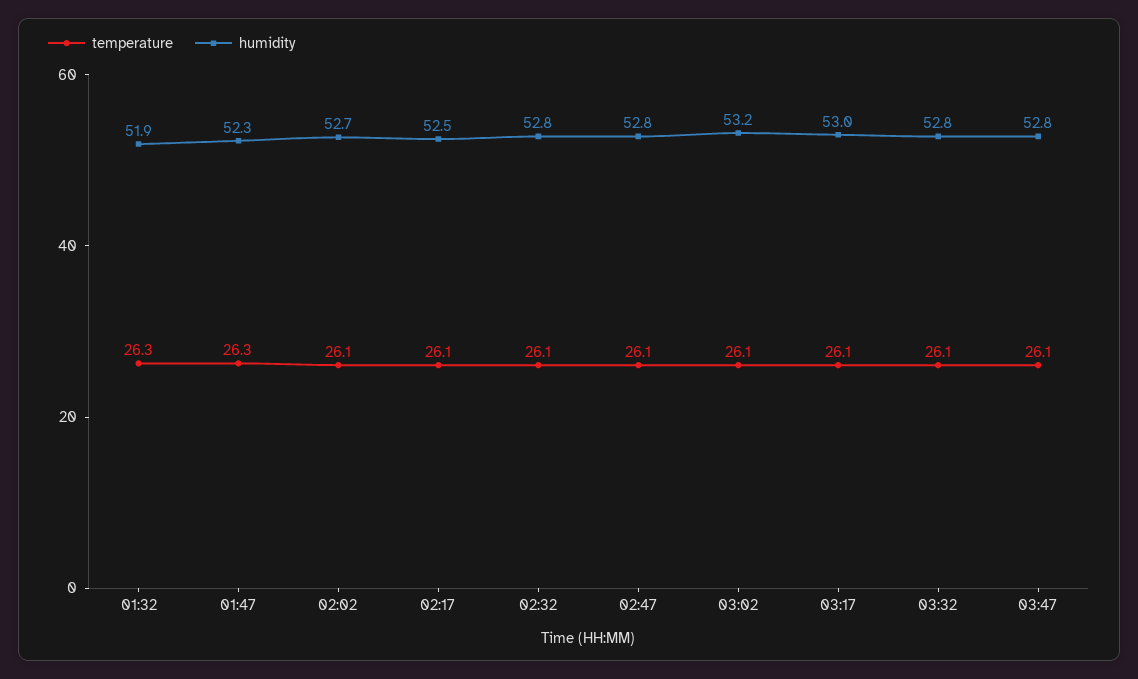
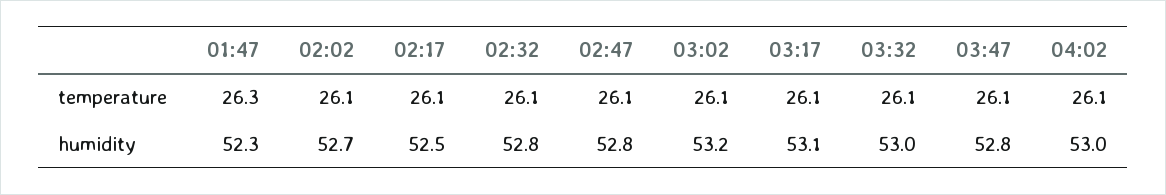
temperature, 01:32: 26.3 -> none
humidity, 01:32: 51.9 -> none
humidity, 03:17: 53 -> 53.1
humidity, 03:32: 52.8 -> 53
temperature, 04:02: none -> 26.1
humidity, 04:02: none -> 53

